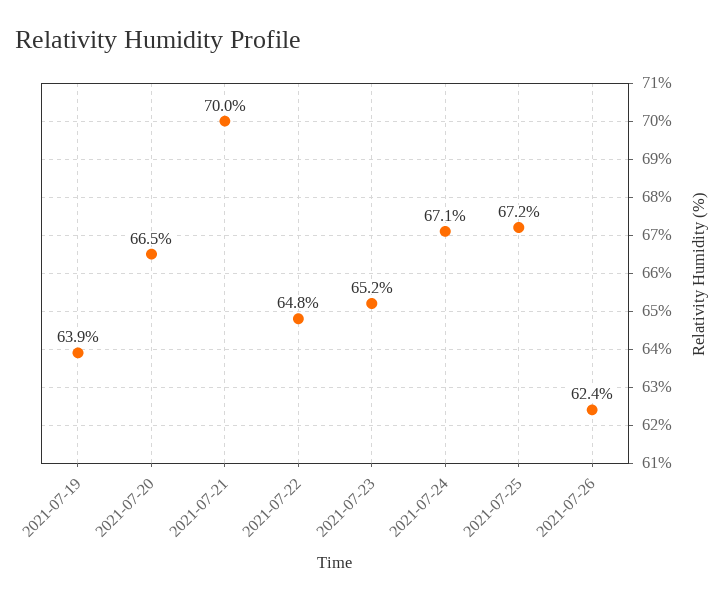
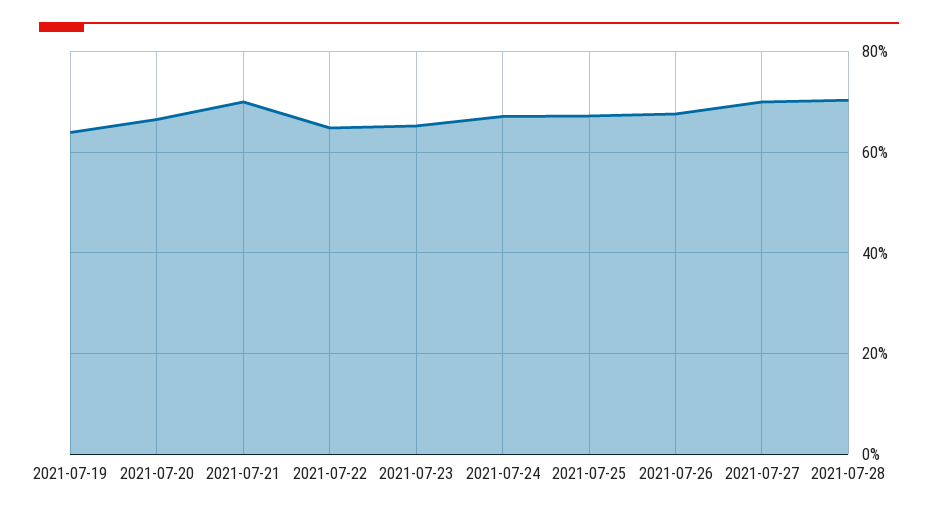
2021-07-26: 62.4 -> 68
2021-07-27: none -> 70
2021-07-28: none -> 70

